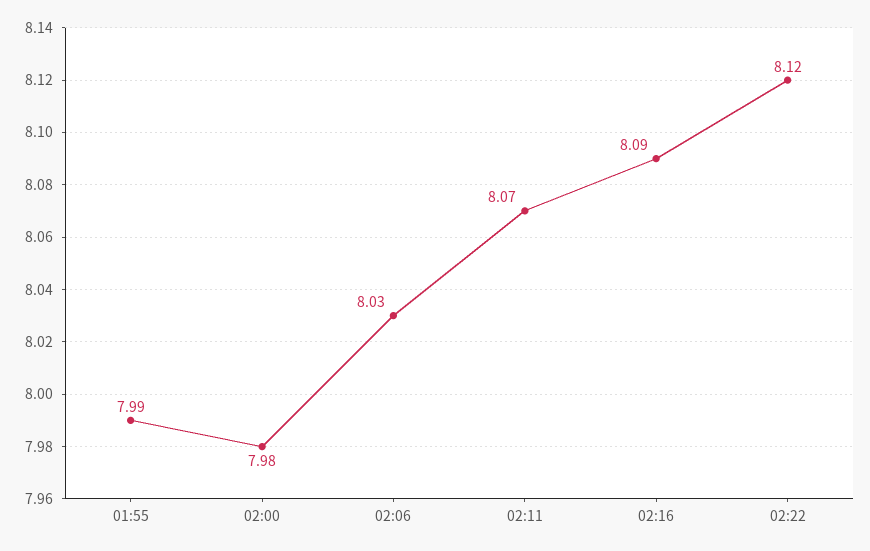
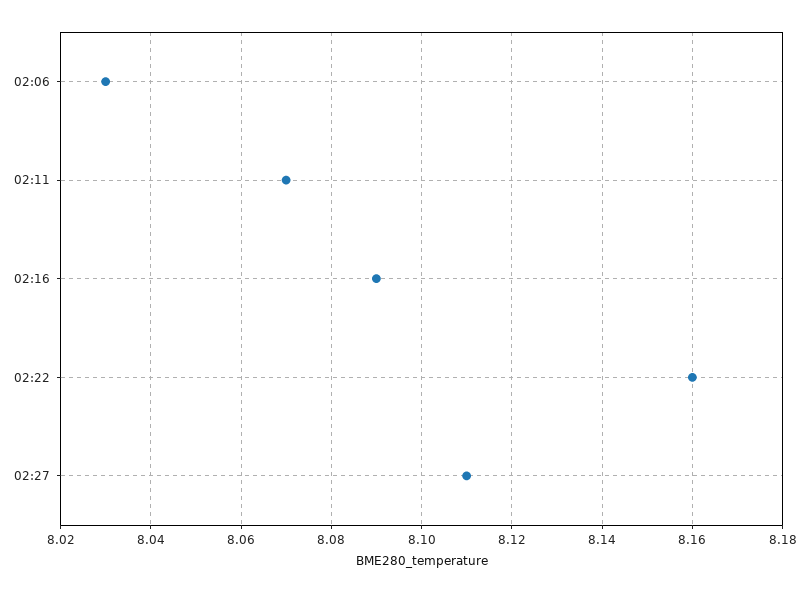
01:55: 7.99 -> none
02:00: 7.98 -> none
02:22: 8.12 -> 8.16
02:27: none -> 8.11

